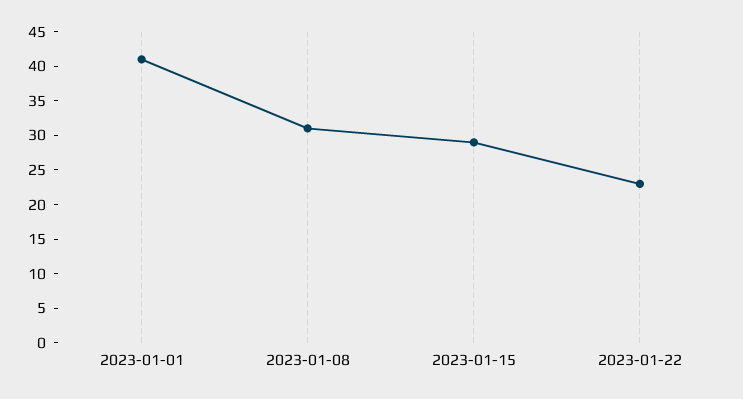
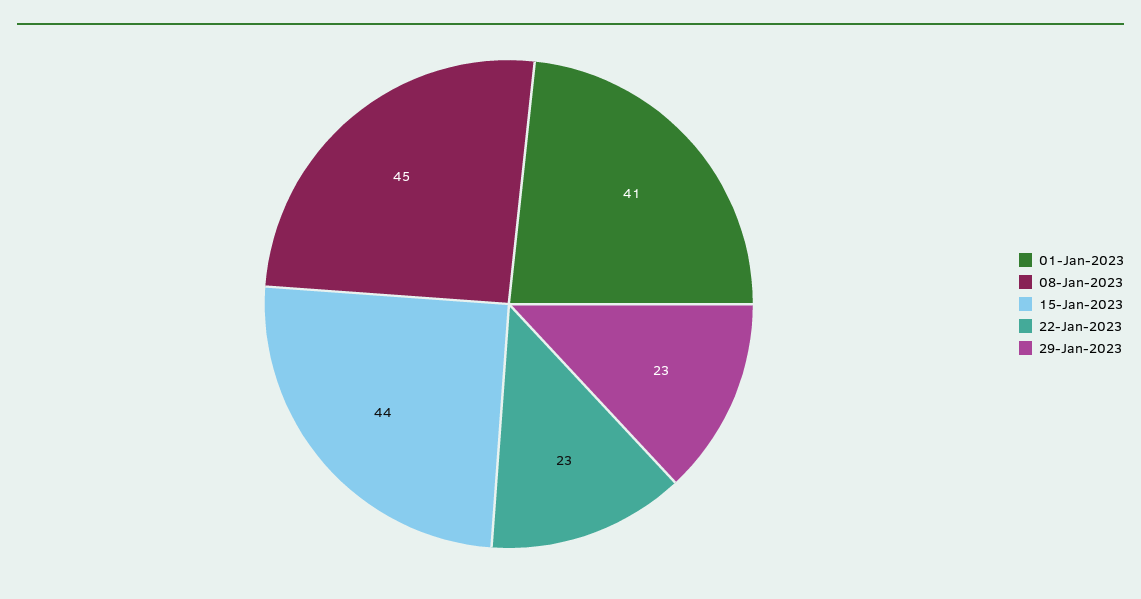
2023-01-08: 30 -> 45
2023-01-15: 30 -> 44
29-Jan-2023: none -> 23

